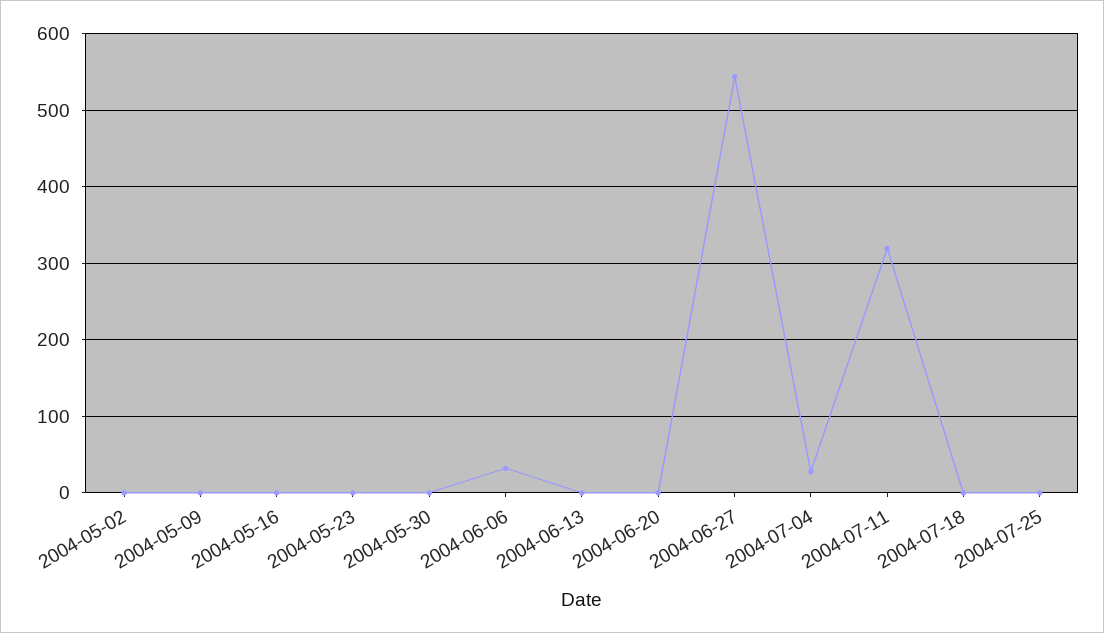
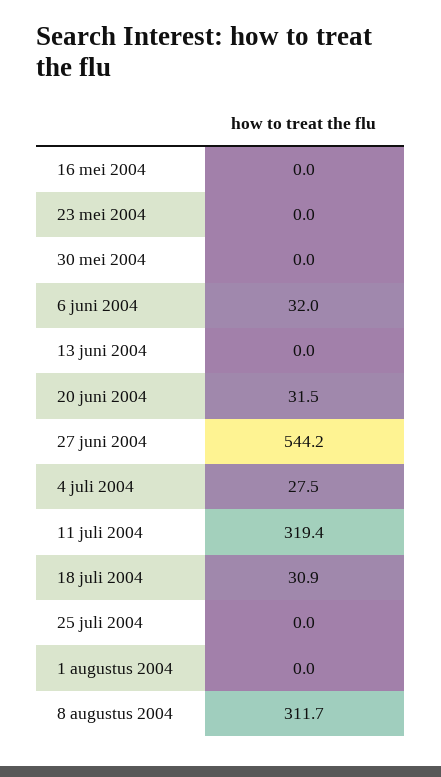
2004-05-02: 0 -> none
2004-05-09: 0 -> none
2004-06-20: 0 -> 31.5
2004-07-18: 0 -> 30.9
1 augustus 2004: none -> 0
8 augustus 2004: none -> 311.7

